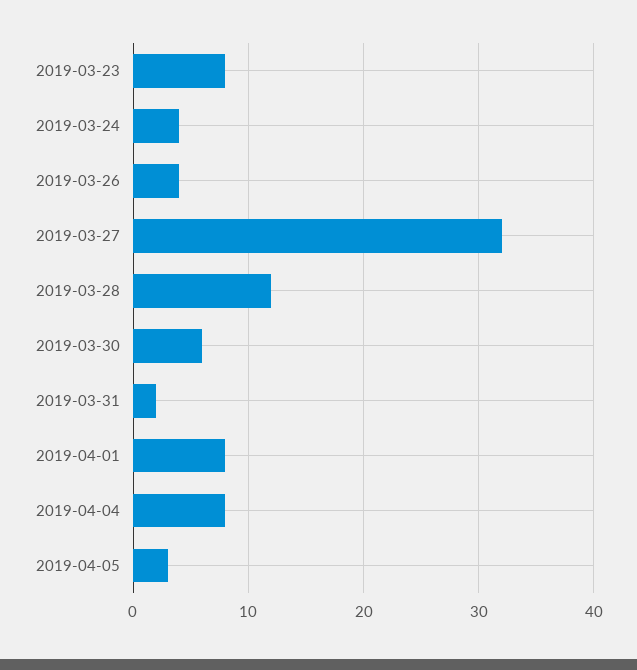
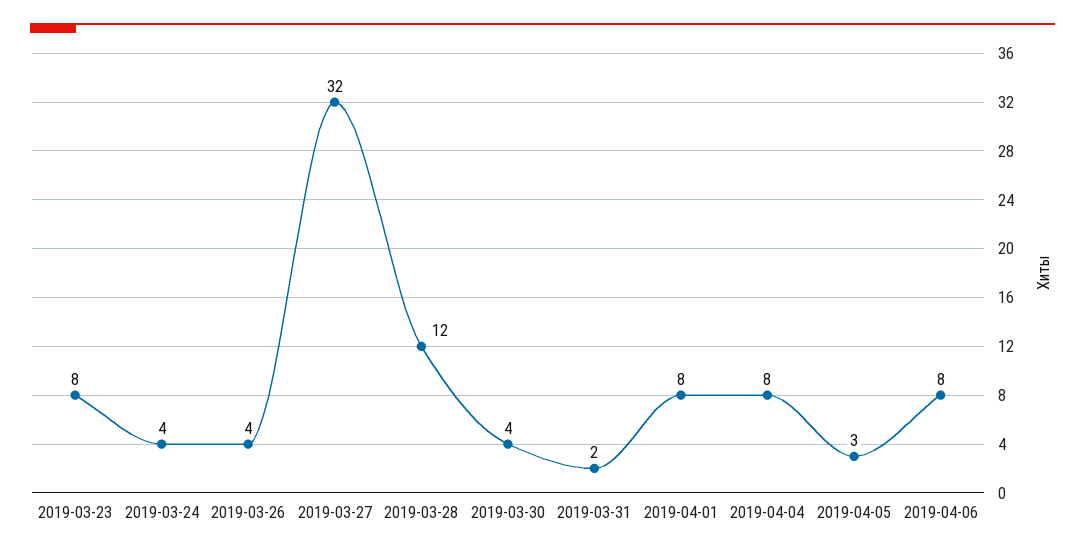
2019-03-30: 6 -> 4
2019-04-06: none -> 8

